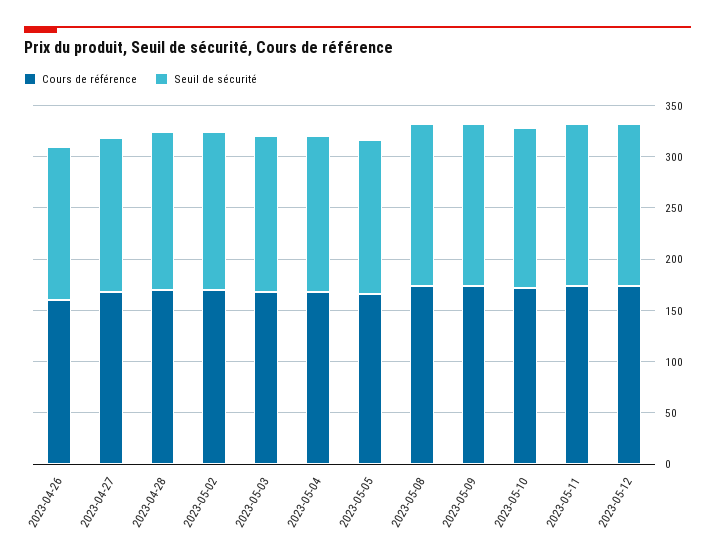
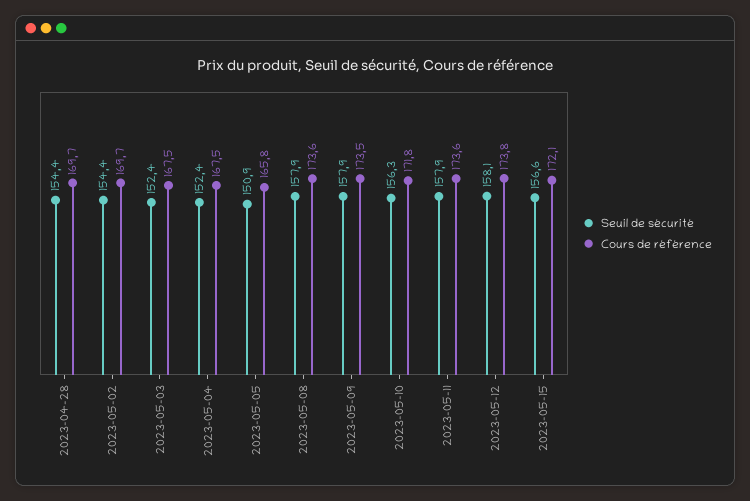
Cours de référence, 2023-04-26: 160 -> none
Seuil de sécurité, 2023-04-26: 150 -> none
Cours de référence, 2023-04-27: 170 -> none
Seuil de sécurité, 2023-04-27: 150 -> none
Seuil de sécurité, 2023-05-15: none -> 156.6
Cours de référence, 2023-05-15: none -> 172.1

